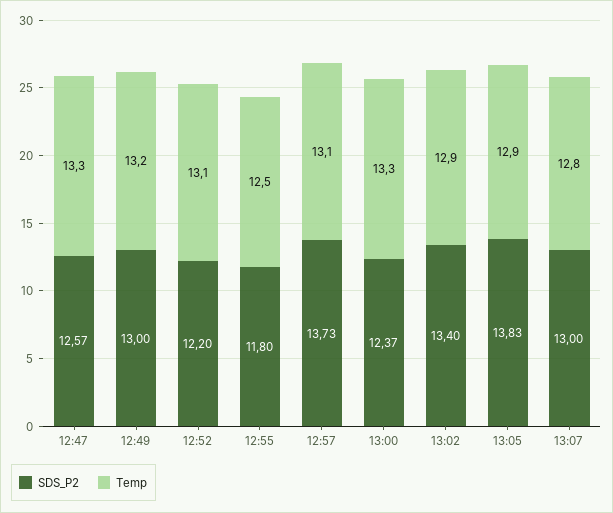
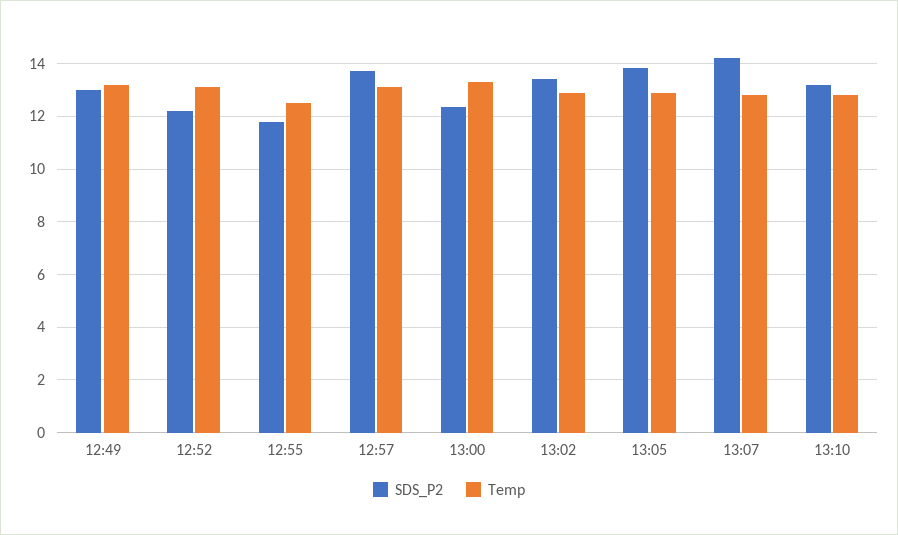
SDS_P2, 12:47: 12.57 -> none
Temp, 12:47: 13.3 -> none
SDS_P2, 13:07: 13 -> 14.25
SDS_P2, 13:10: none -> 13.25
Temp, 13:10: none -> 12.75

